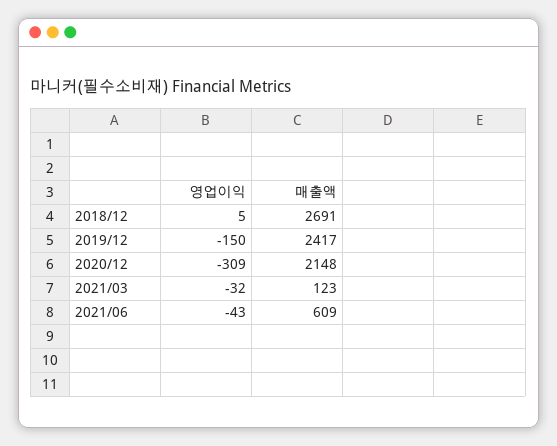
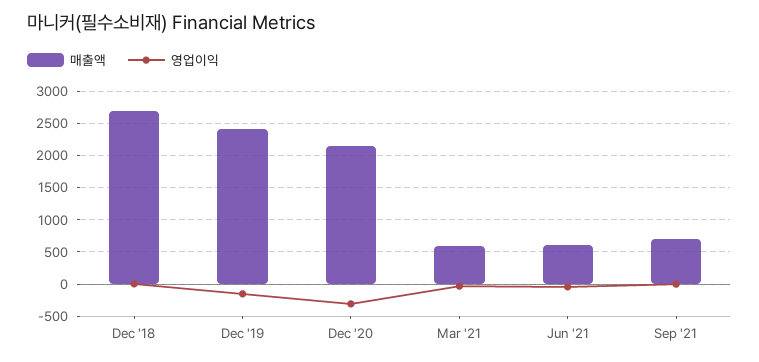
매출액, 2021/03: 123 -> 600
매출액, Sep '21: none -> 700
영업이익, Sep '21: none -> 0

